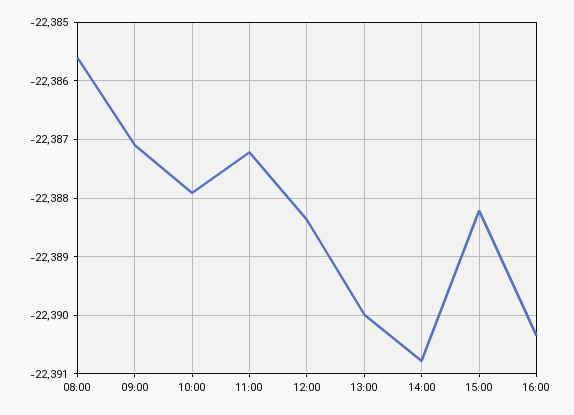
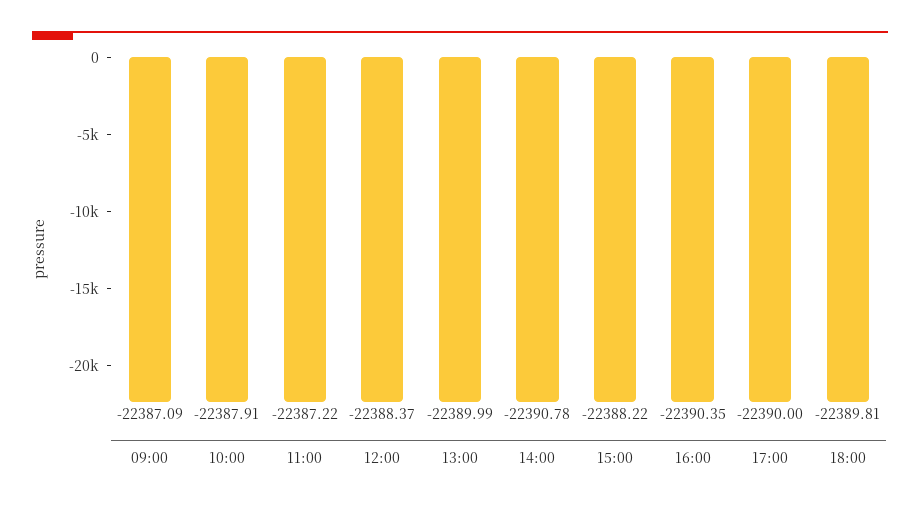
08:00: -22385.6 -> none
17:00: none -> -22390
18:00: none -> -22389.81

